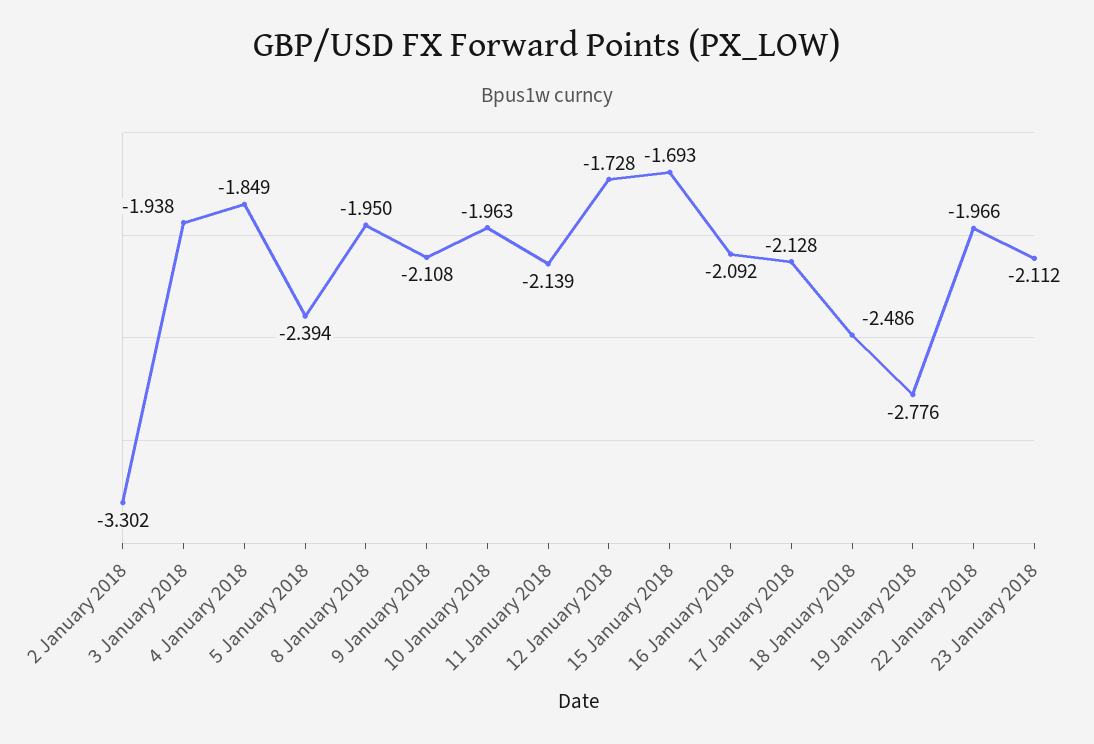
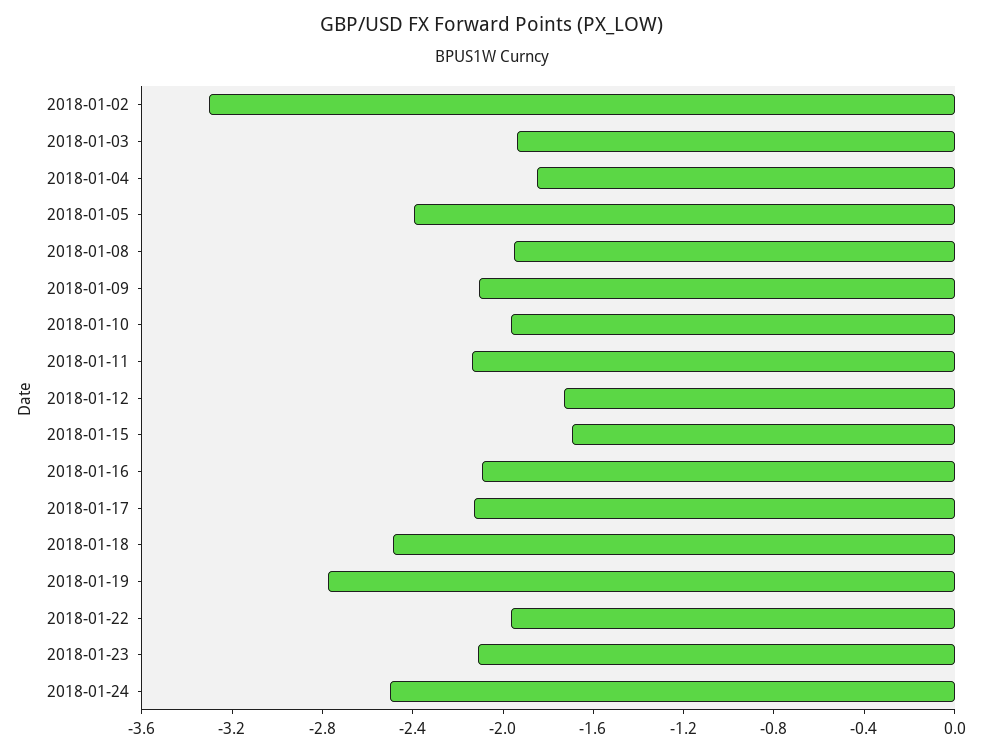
2018-01-24: none -> -2.5

